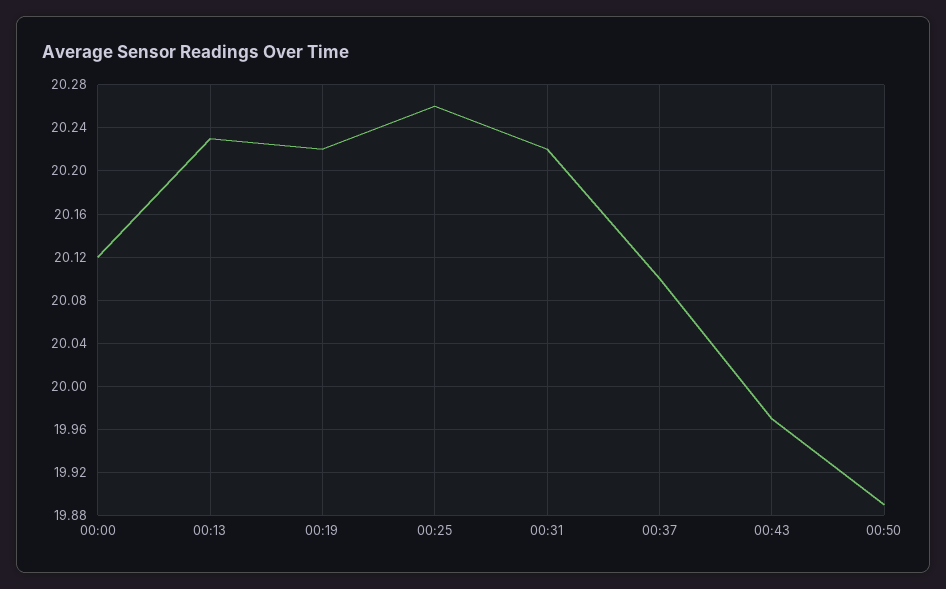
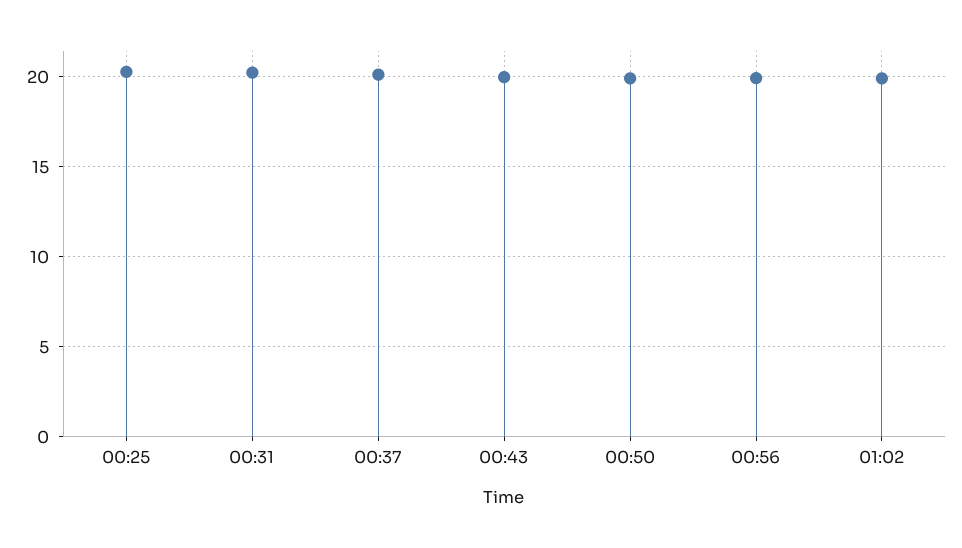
00:00: 20.12 -> none
00:13: 20.23 -> none
00:19: 20.22 -> none
00:56: none -> 20
01:02: none -> 20

